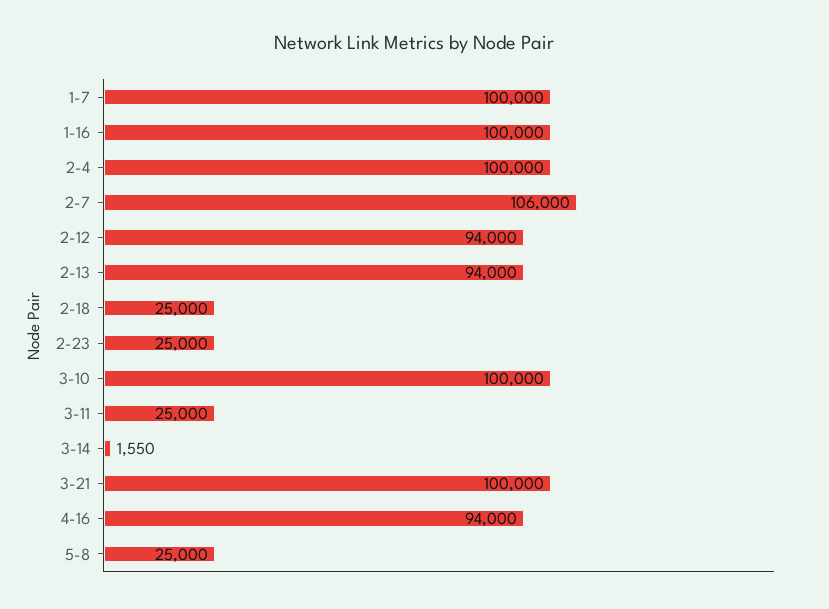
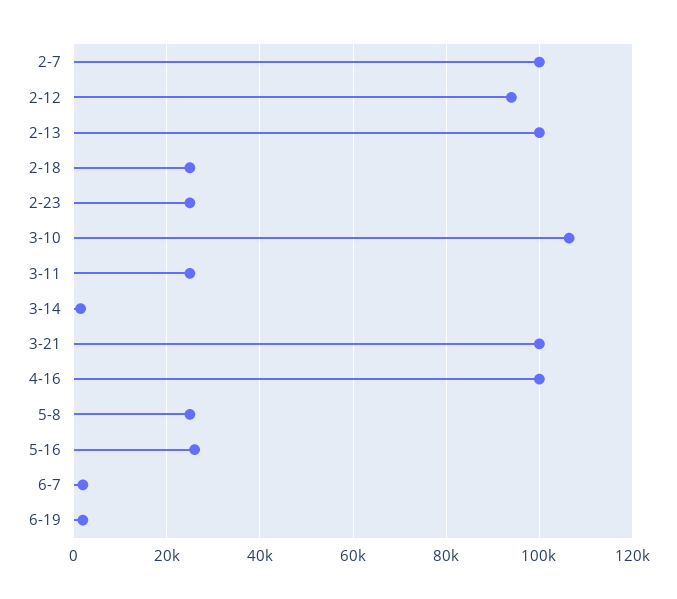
1-7: 100000 -> none
1-16: 100000 -> none
2-4: 100000 -> none
2-7: 106000 -> 100000
2-13: 94000 -> 100000
3-10: 100000 -> 106000
4-16: 94000 -> 100000
5-16: none -> 26000
6-7: none -> 2000
6-19: none -> 2000

